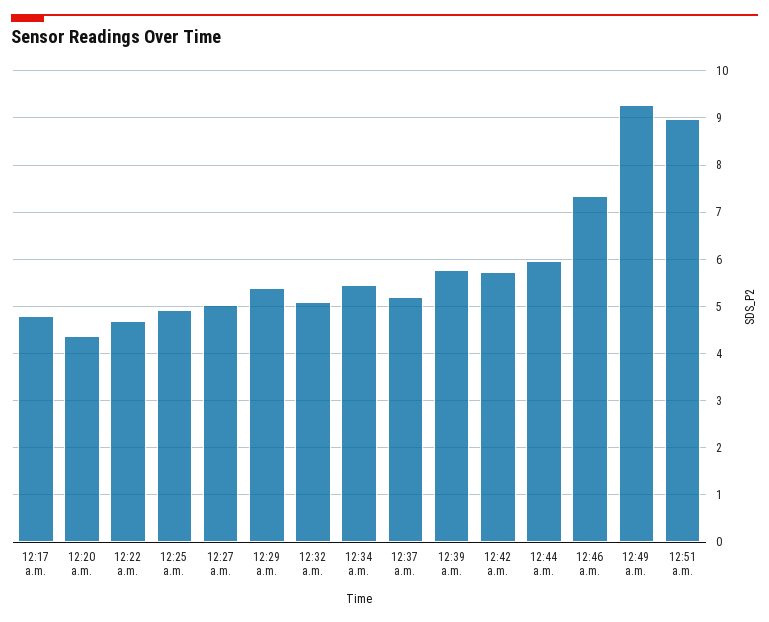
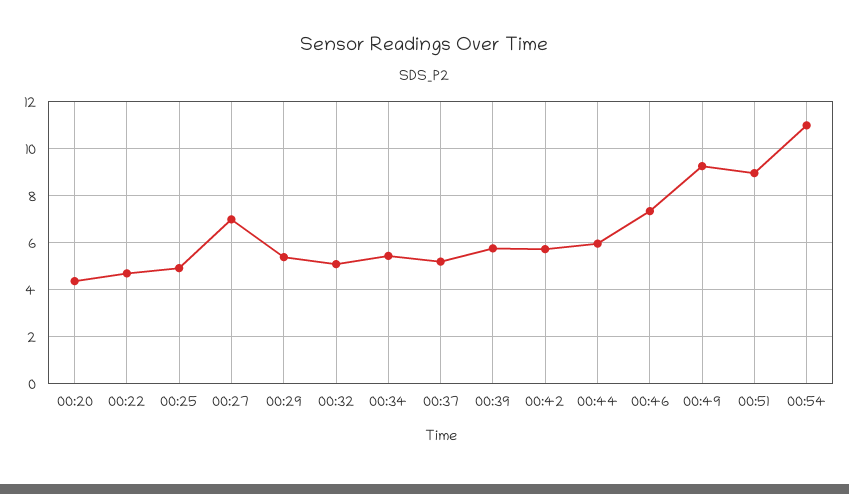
12:17 a.m.: 4.8 -> none
12:27 a.m.: 5 -> 7
00:54: none -> 11

